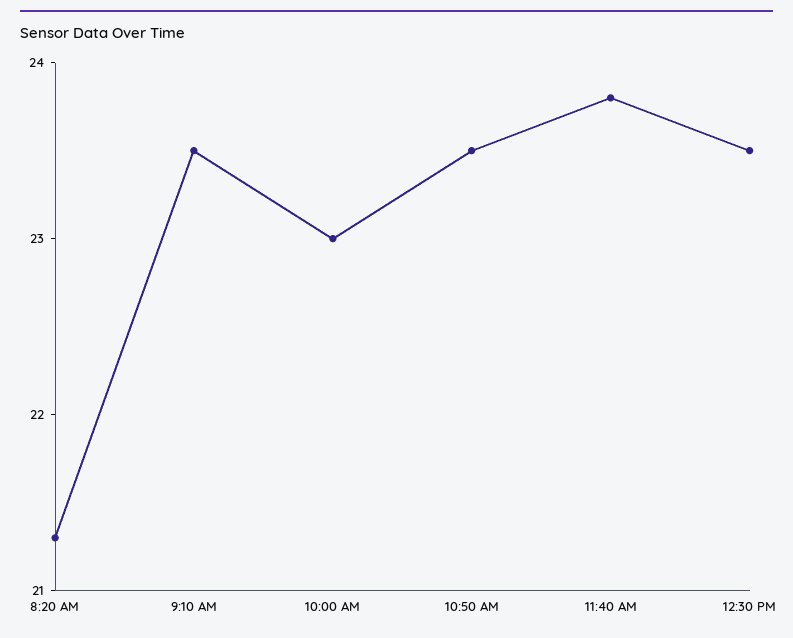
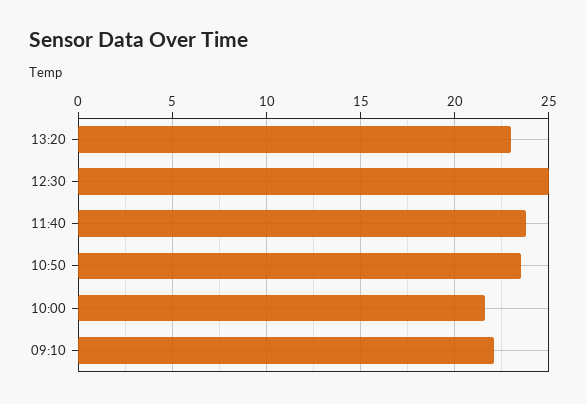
8:20 AM: 21.3 -> none
9:10 AM: 23.5 -> 22
10:00 AM: 23 -> 21.5
12:30 PM: 23.5 -> 25
13:20: none -> 23

